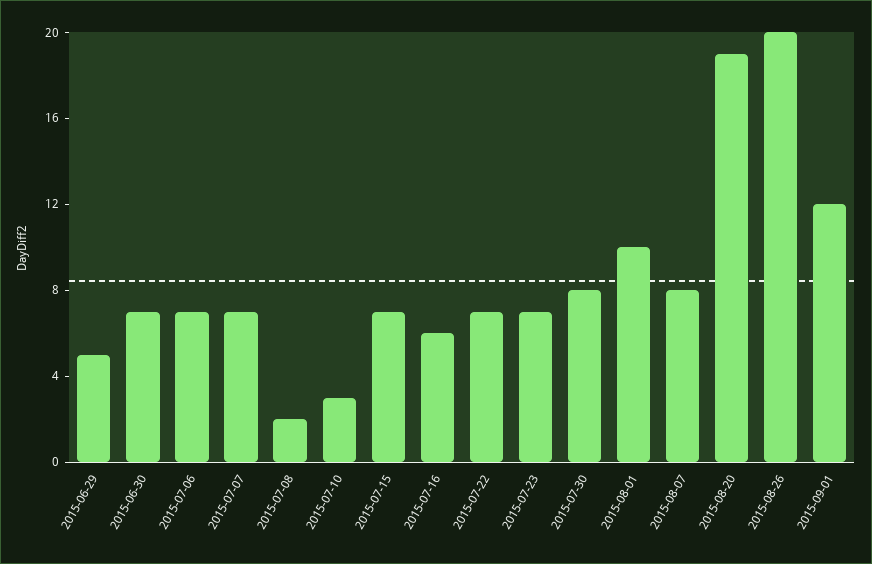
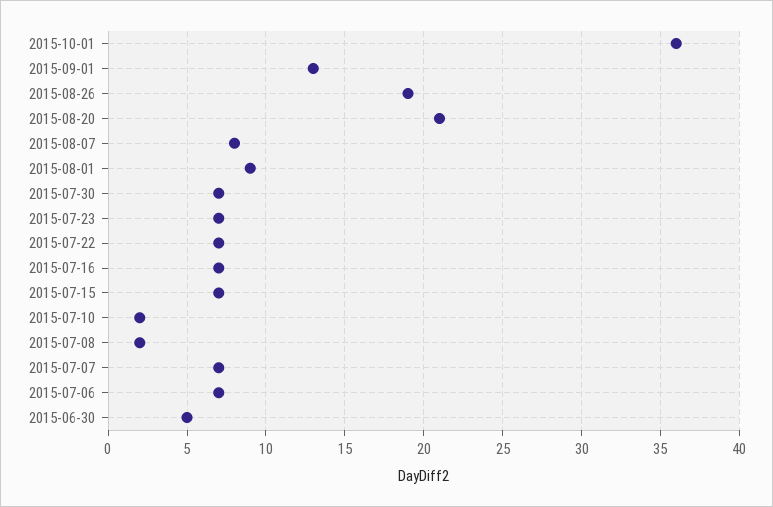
2015-06-29: 5 -> none
2015-06-30: 7 -> 5
2015-07-10: 3 -> 2
2015-07-16: 6 -> 7
2015-07-30: 8 -> 7
2015-08-01: 10 -> 9
2015-08-20: 19 -> 21
2015-08-26: 20 -> 19
2015-09-01: 12 -> 13
2015-10-01: none -> 36

